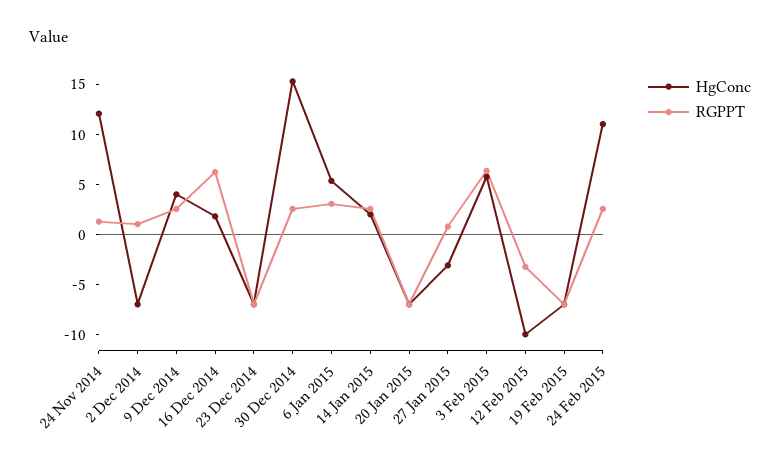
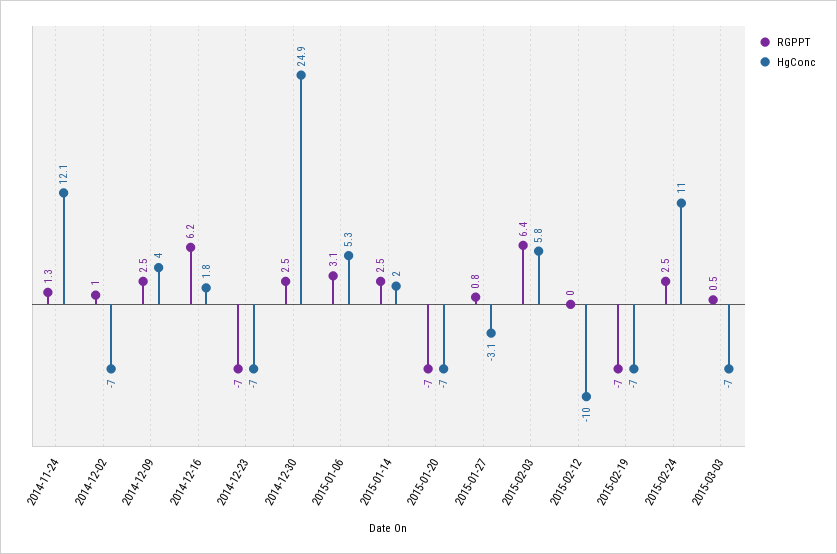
HgConc, 30 Dec 2014: 15 -> 24.9
RGPPT, 12 Feb 2015: -3 -> 0
RGPPT, 2015-03-03: none -> 0.5
HgConc, 2015-03-03: none -> -7

